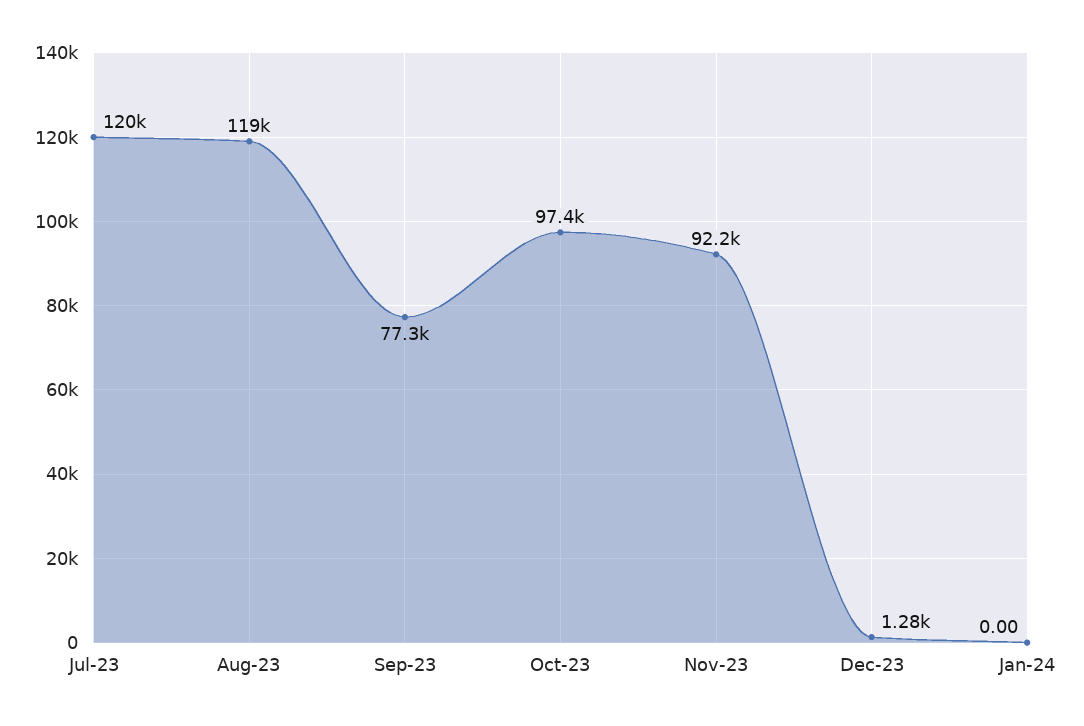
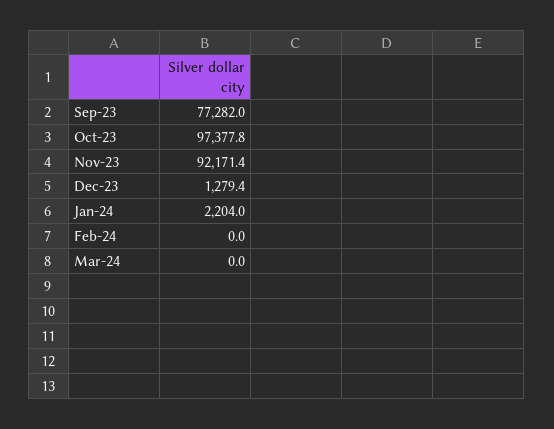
Jul-23: 120000 -> none
Aug-23: 119000 -> none
Jan-24: 0 -> 2204
Feb-24: none -> 0
Mar-24: none -> 0

